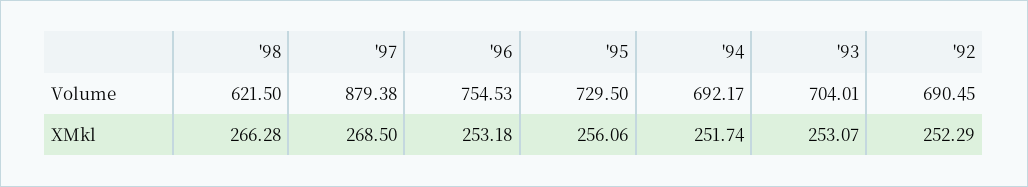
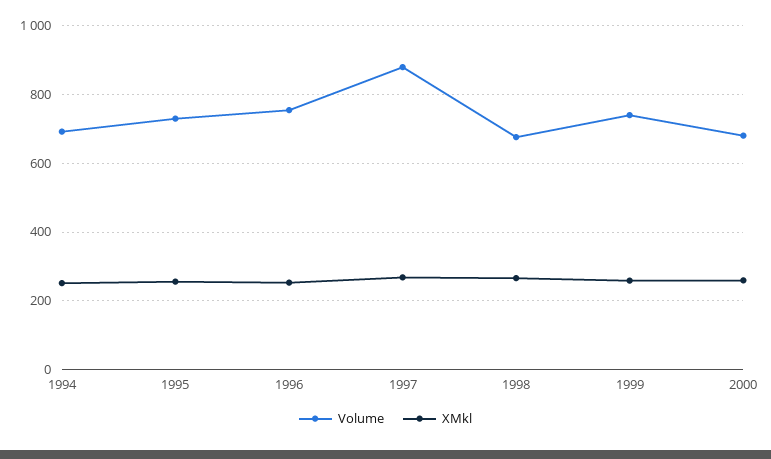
Volume, '98: 621.5 -> 680
Volume, '93: 704.01 -> none
Volume, '92: 690.45 -> none
XMkl, '93: 253.07 -> none
XMkl, '92: 252.29 -> none
Volume, 1999: none -> 740
XMkl, 1999: none -> 260
Volume, 2000: none -> 680
XMkl, 2000: none -> 260

